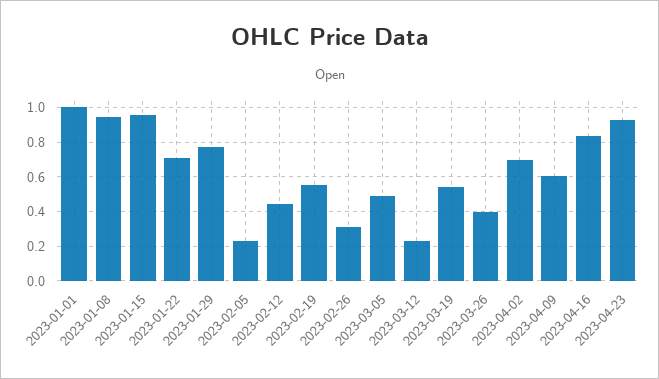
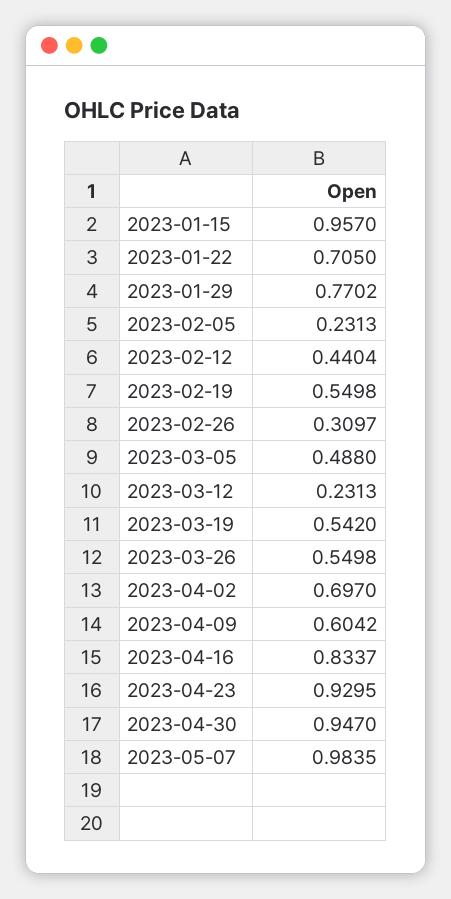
2023-01-01: 1 -> none
2023-01-08: 0.95 -> none
2023-03-26: 0.4 -> 0.5498
2023-04-30: none -> 0.947
2023-05-07: none -> 0.9835

